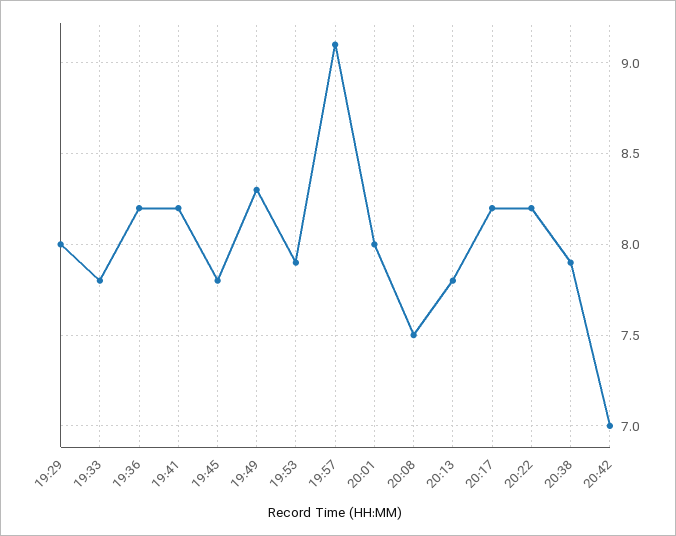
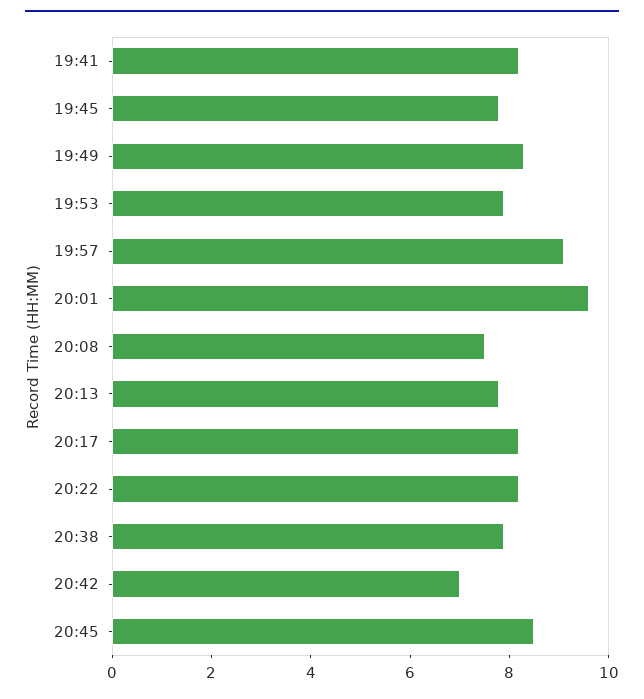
19:29: 8 -> none
19:33: 7.8 -> none
19:36: 8.2 -> none
20:01: 8 -> 9.5
20:45: none -> 8.5

